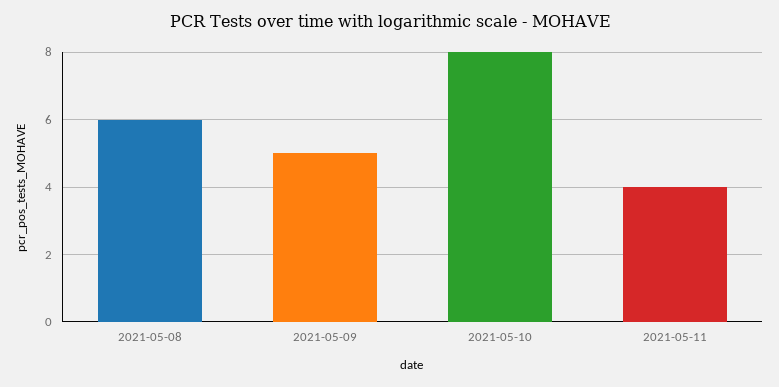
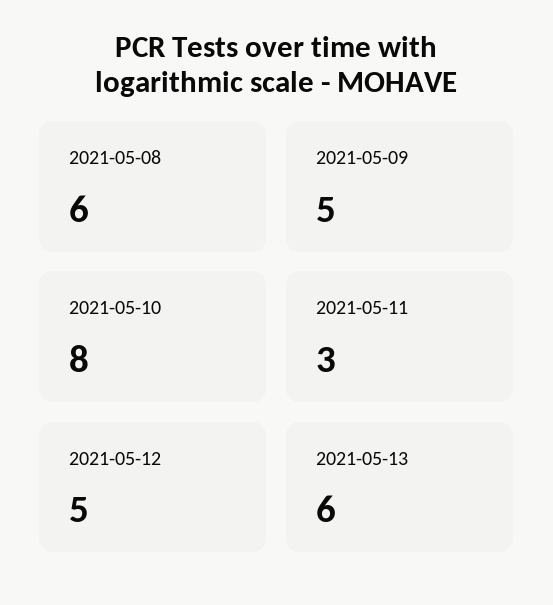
2021-05-11: 4 -> 3
2021-05-12: none -> 5
2021-05-13: none -> 6

